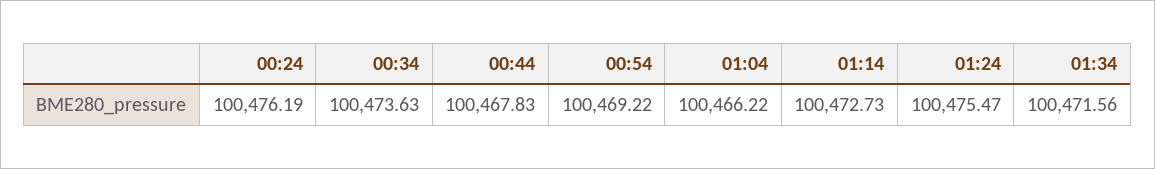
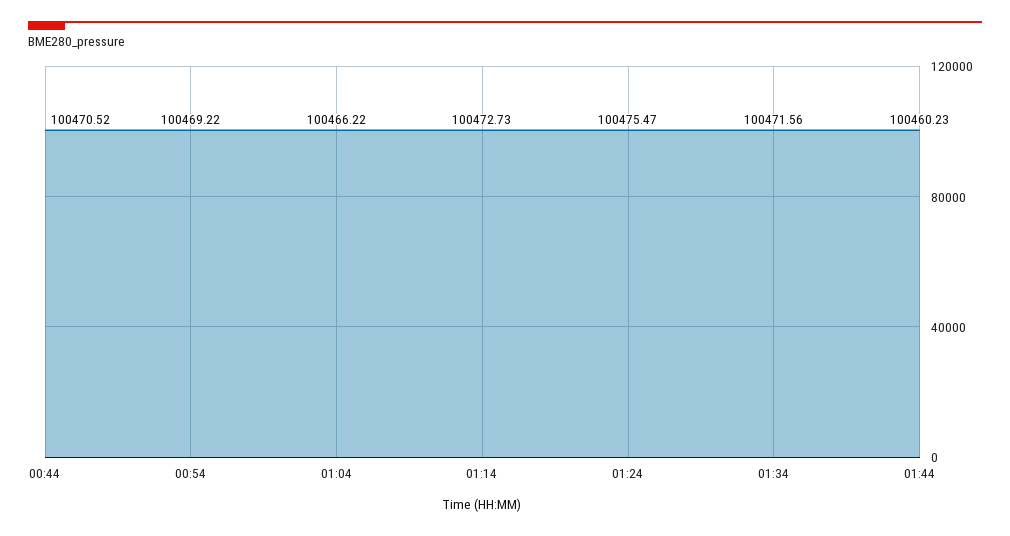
00:24: 100476.19 -> none
00:34: 100473.63 -> none
00:44: 100467.83 -> 100470.52
01:44: none -> 100460.23

